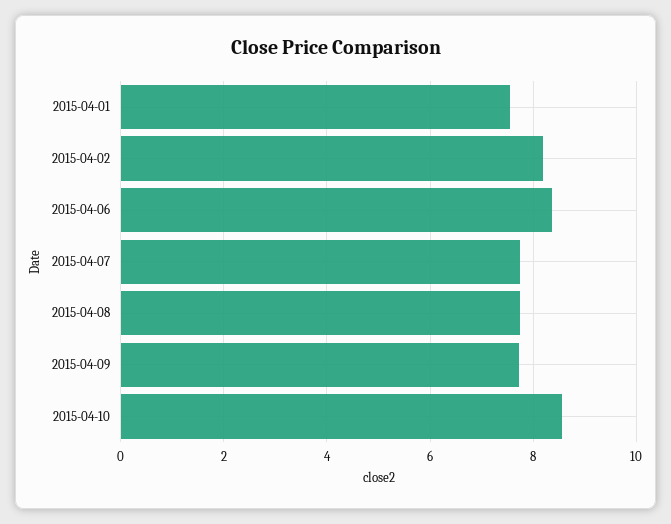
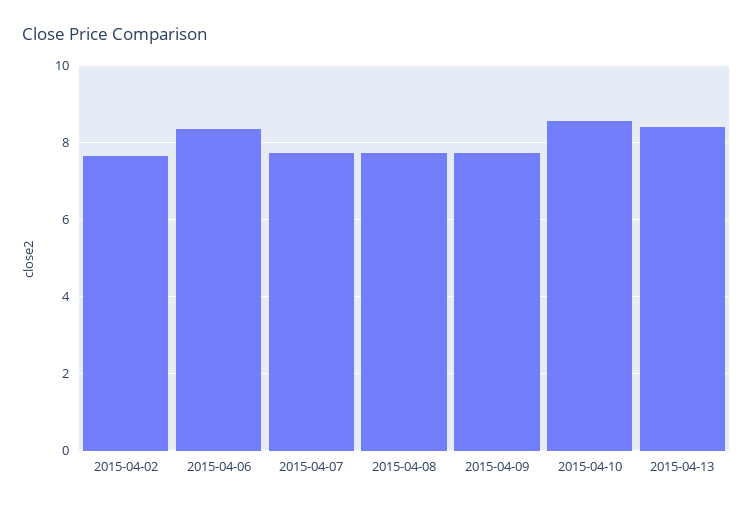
2015-04-01: 7.6 -> none
2015-04-02: 8.2 -> 7.6
2015-04-13: none -> 8.4

